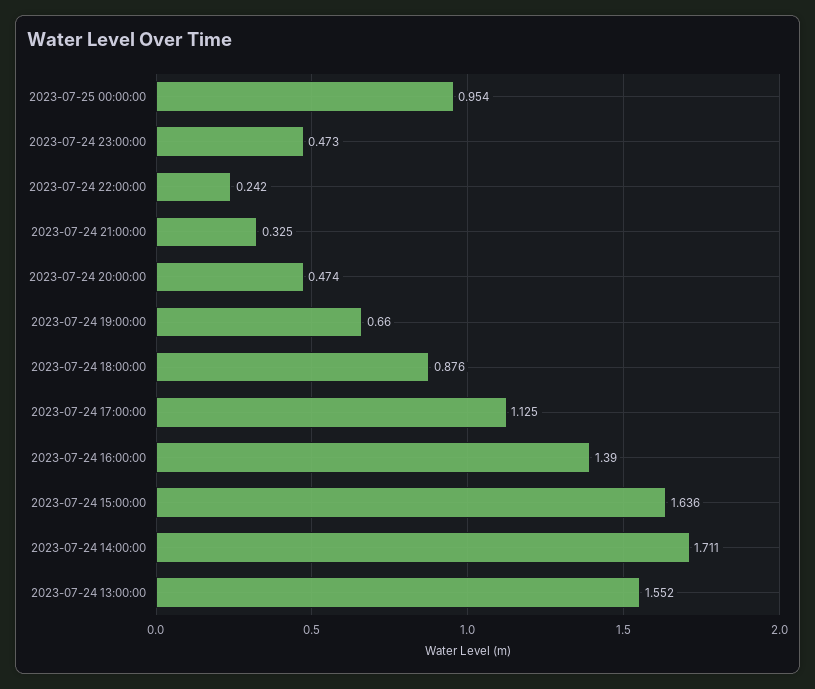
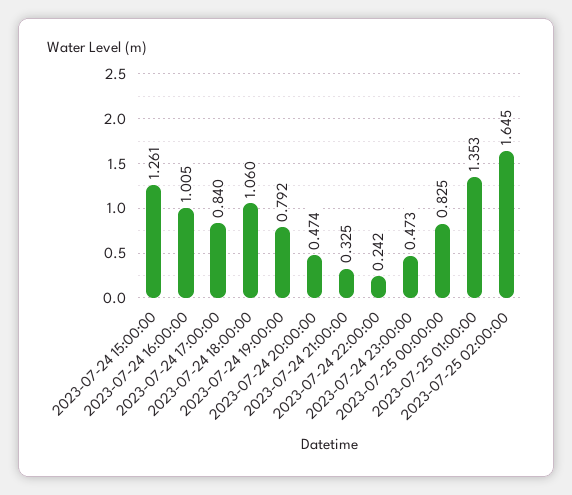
2023-07-25 00:00:00: 0.954 -> 0.825
2023-07-24 19:00:00: 0.66 -> 0.792
2023-07-24 18:00:00: 0.876 -> 1.06
2023-07-24 17:00:00: 1.125 -> 0.84
2023-07-24 16:00:00: 1.39 -> 1.005
2023-07-24 15:00:00: 1.636 -> 1.261
2023-07-24 14:00:00: 1.711 -> none
2023-07-24 13:00:00: 1.552 -> none
2023-07-25 01:00:00: none -> 1.353
2023-07-25 02:00:00: none -> 1.645

